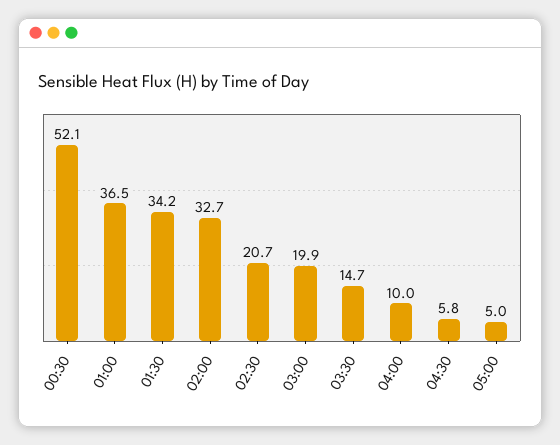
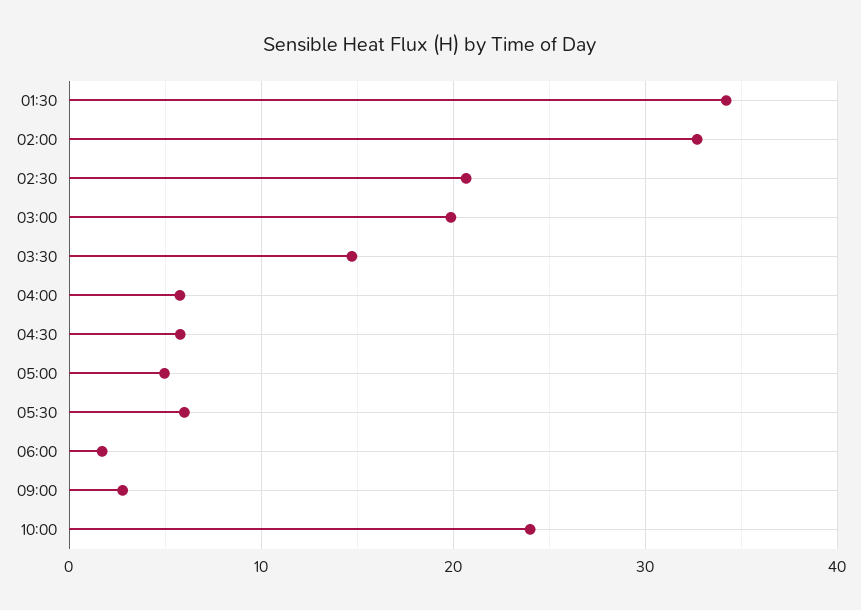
00:30: 52.1 -> none
01:00: 36.5 -> none
04:00: 10 -> 6
05:30: none -> 6
06:00: none -> 2
09:00: none -> 3
10:00: none -> 24

